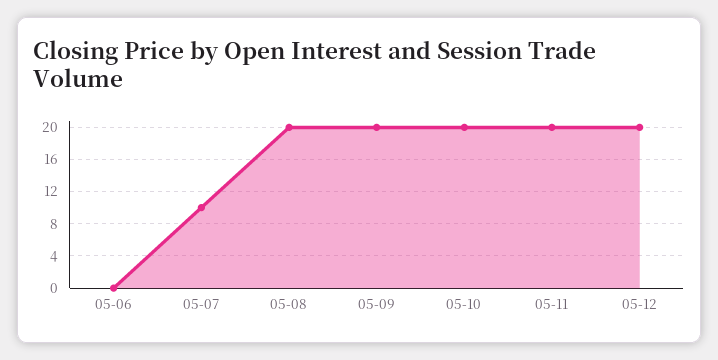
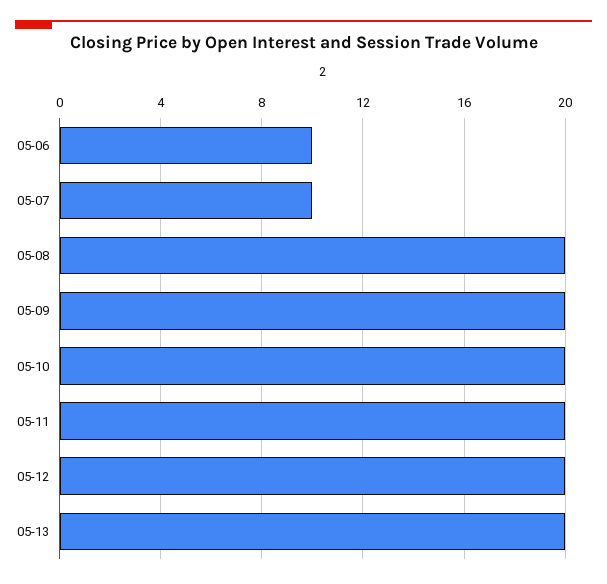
05-06: 0 -> 10
05-13: none -> 20

